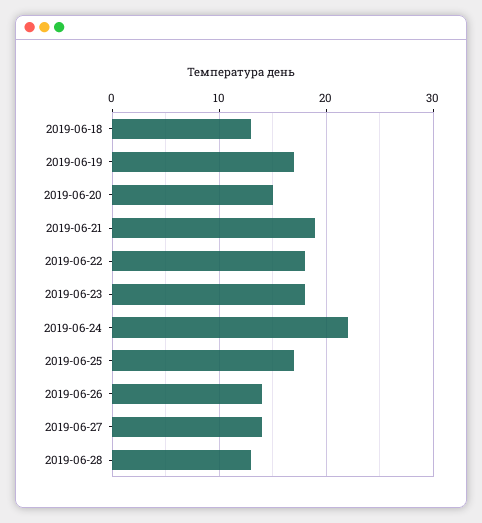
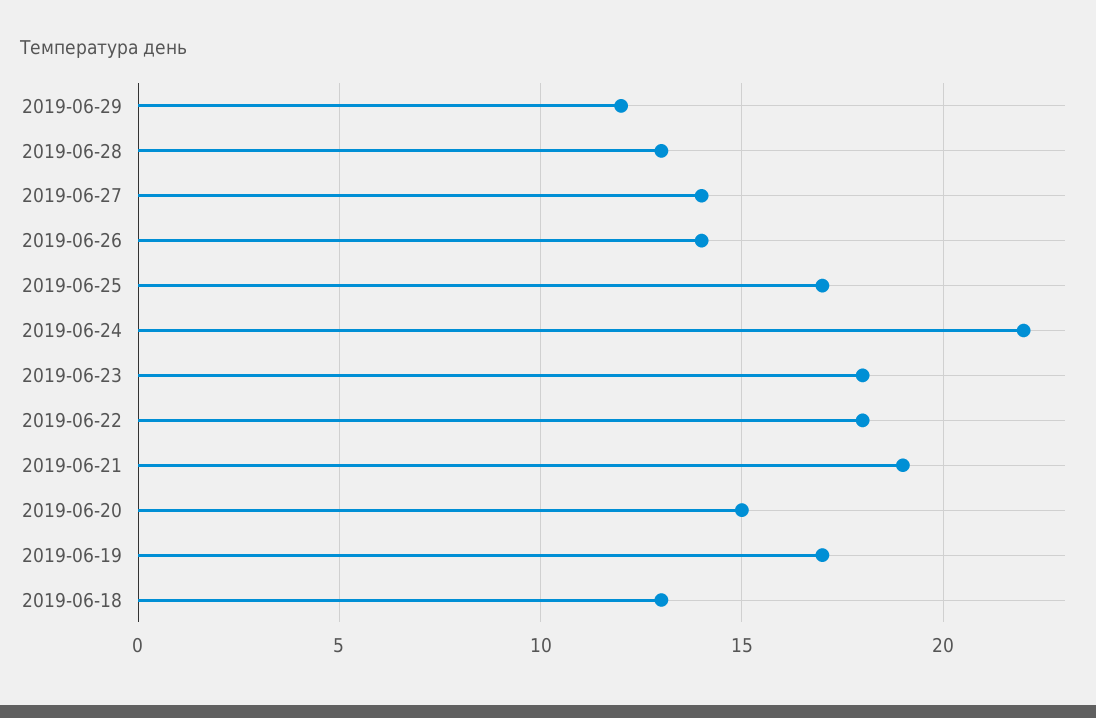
2019-06-29: none -> 12

